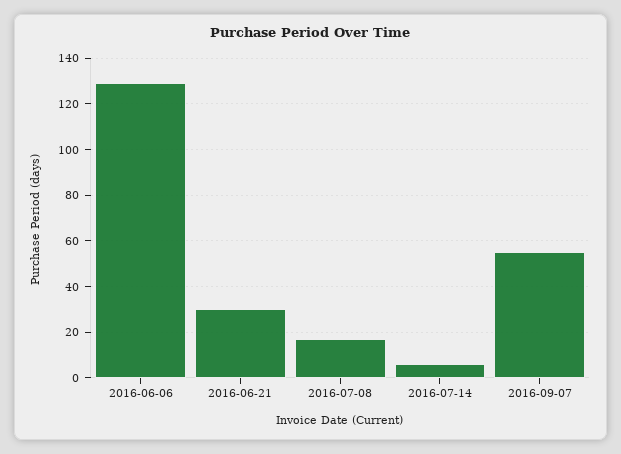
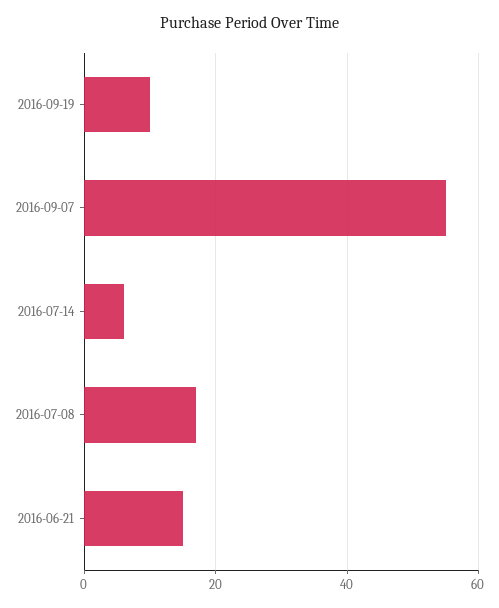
2016-06-06: 130 -> none
2016-06-21: 30 -> 15
2016-09-19: none -> 10

